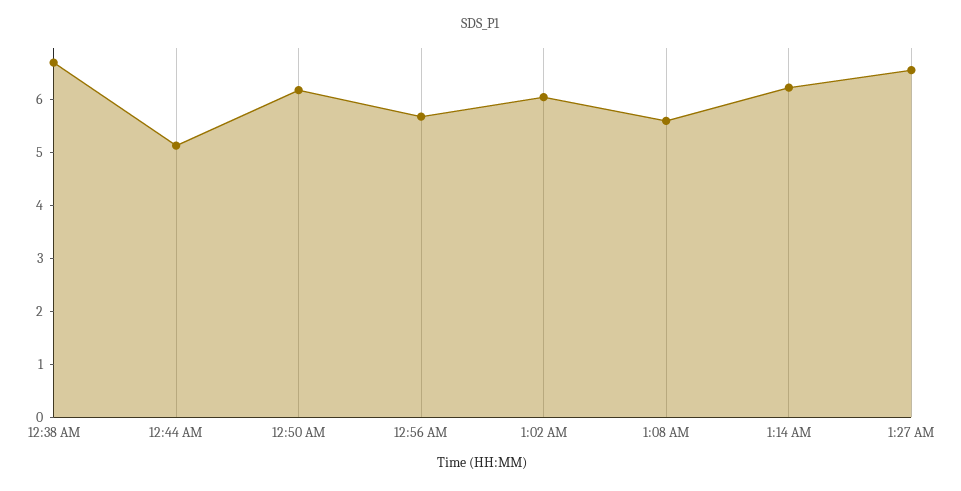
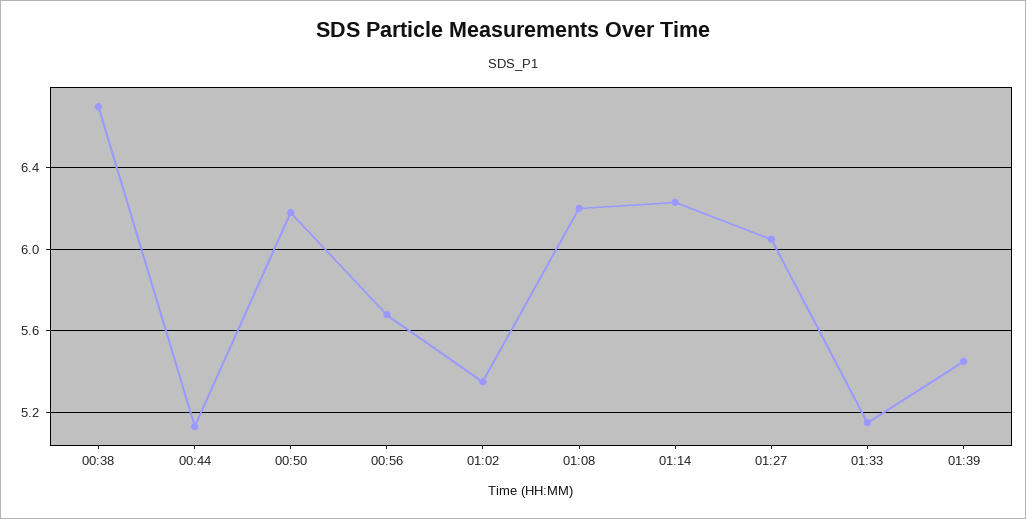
1:02 AM: 6 -> 5.35
1:08 AM: 5.6 -> 6.2
1:27 AM: 6.6 -> 6.05
01:33: none -> 5.15
01:39: none -> 5.45

